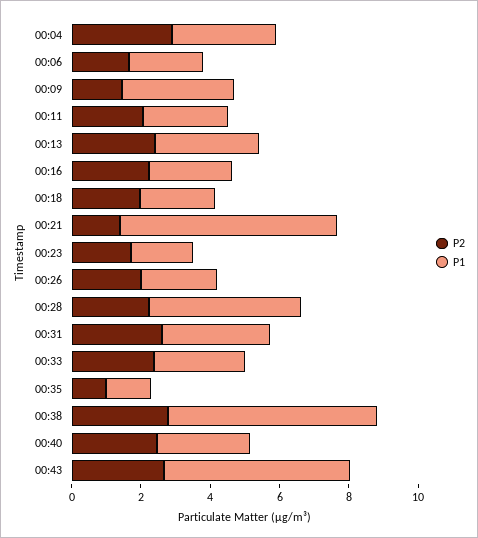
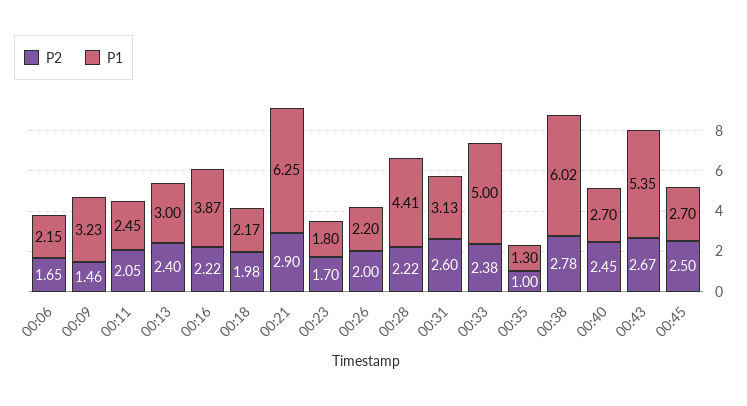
P2, 00:04: 3 -> none
P1, 00:04: 3 -> none
P1, 00:16: 2.5 -> 3.87
P2, 00:21: 1.5 -> 2.9
P1, 00:33: 2.5 -> 5
P2, 00:45: none -> 2.5
P1, 00:45: none -> 2.7

